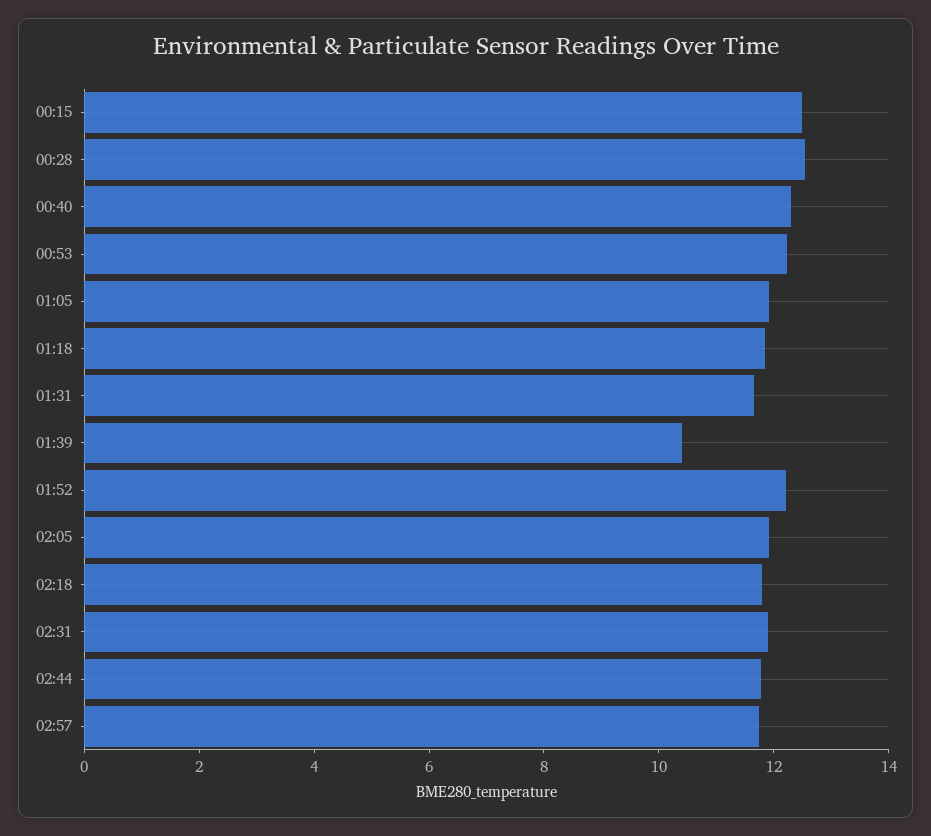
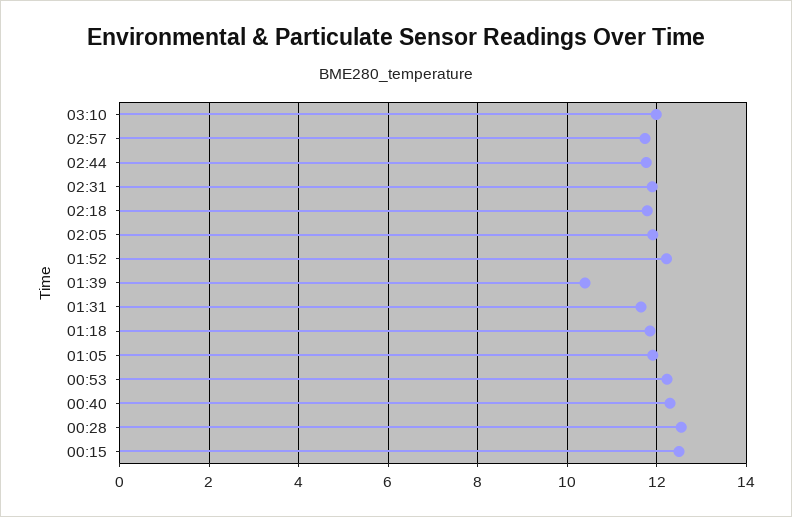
03:10: none -> 12

